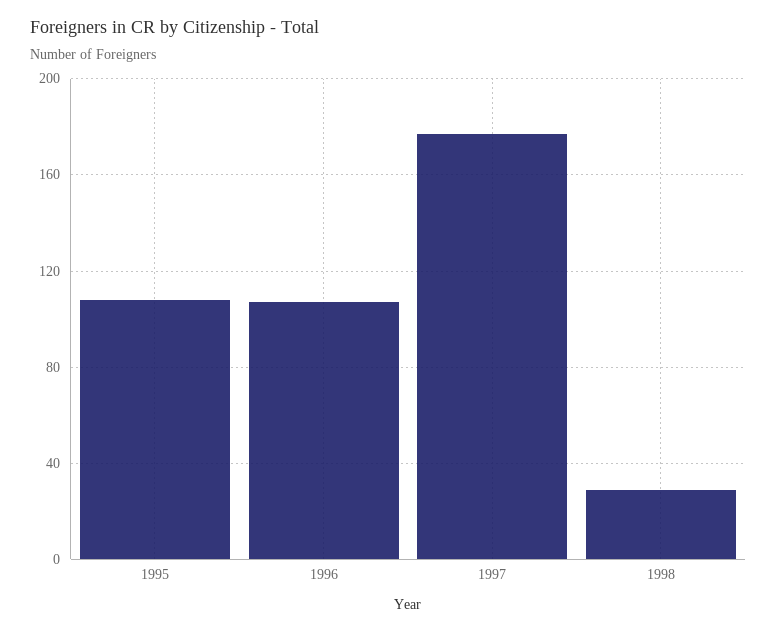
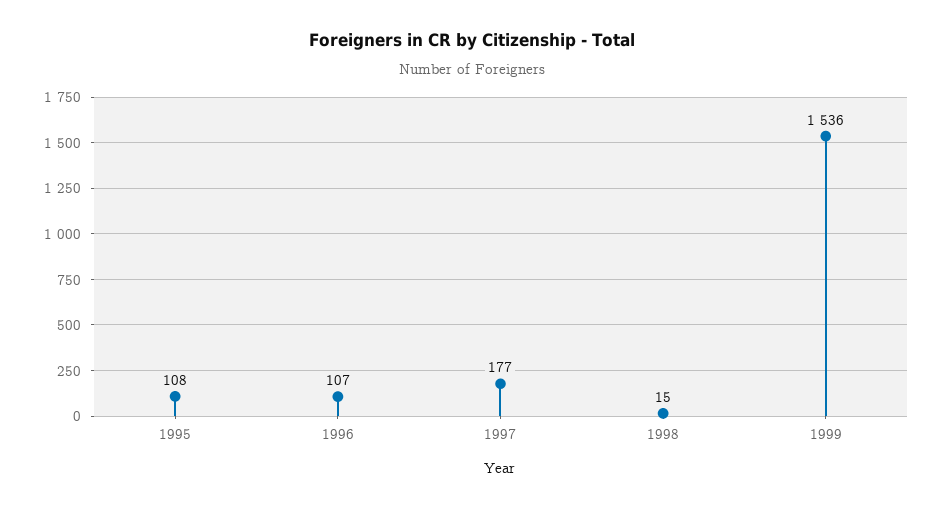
1998: 30 -> 15
1999: none -> 1536

